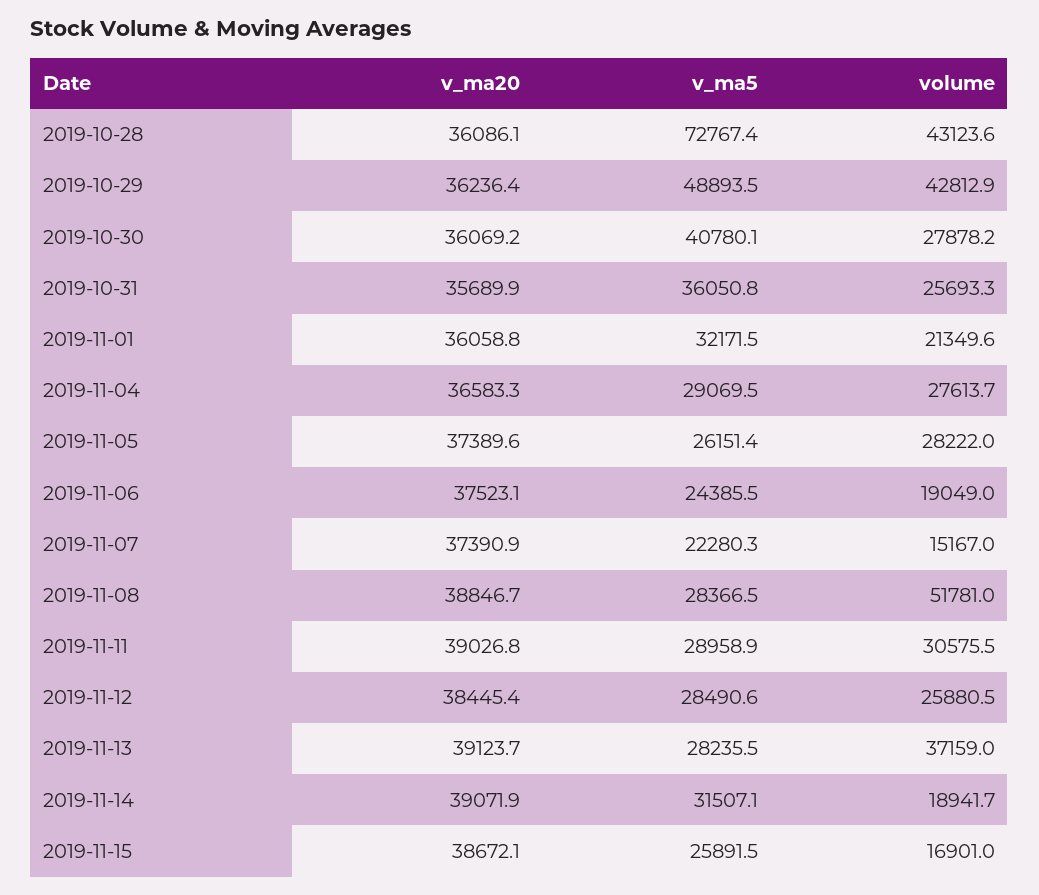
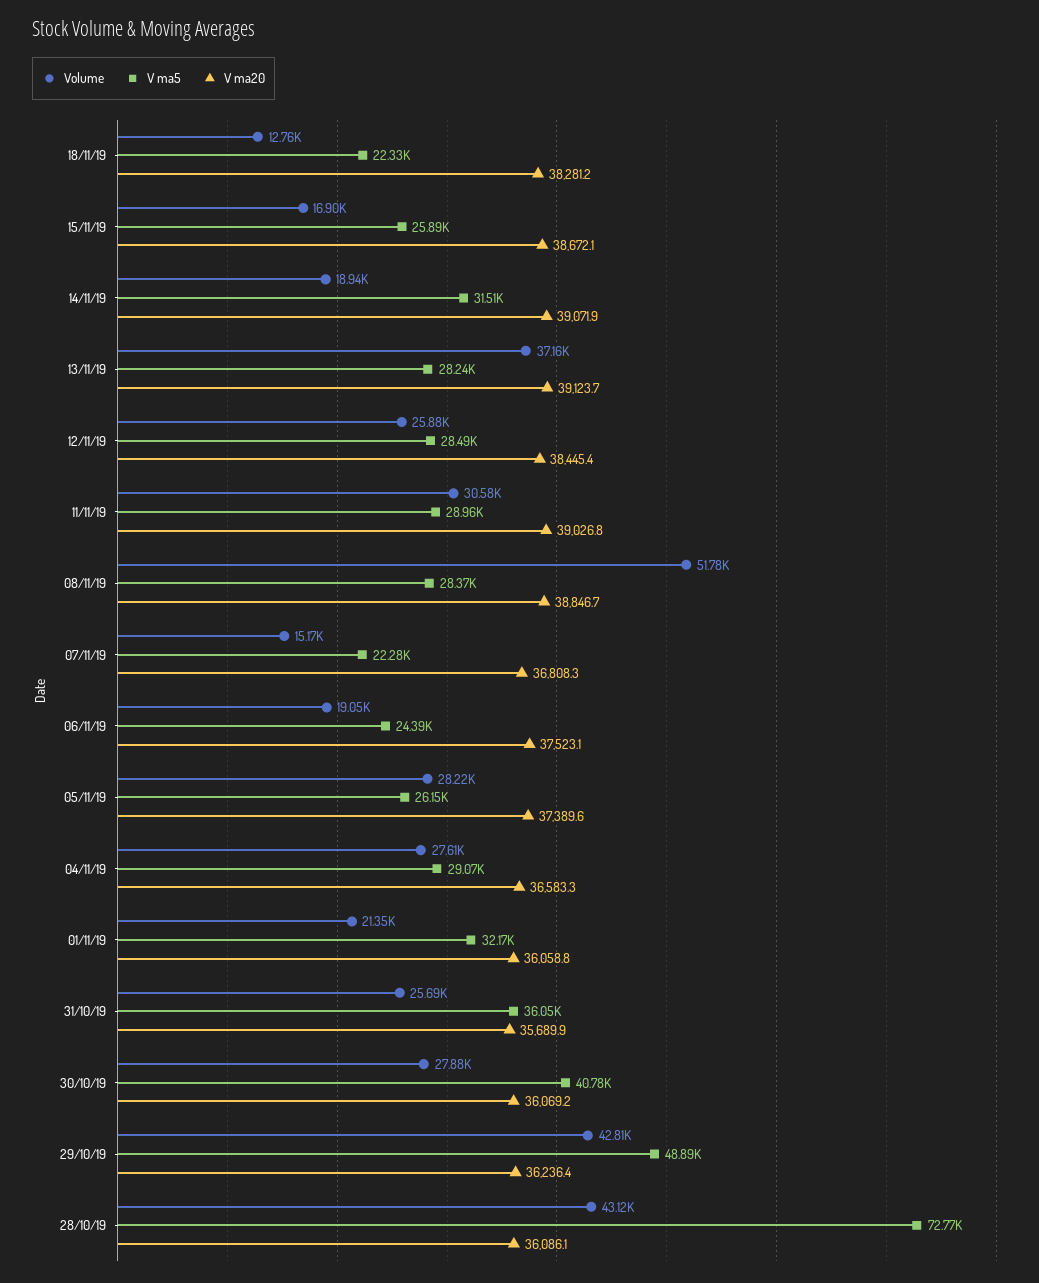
v_ma20, 2019-11-07: 37390.9 -> 36808.3
volume, 18/11/19: none -> 12760
v_ma5, 18/11/19: none -> 22330
v_ma20, 18/11/19: none -> 38281.2

